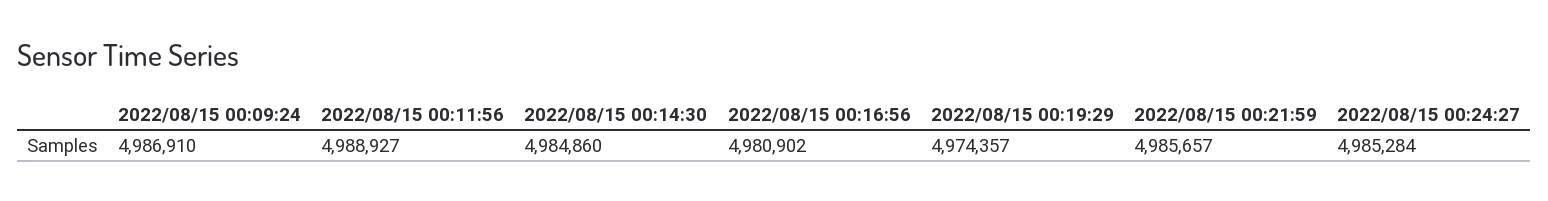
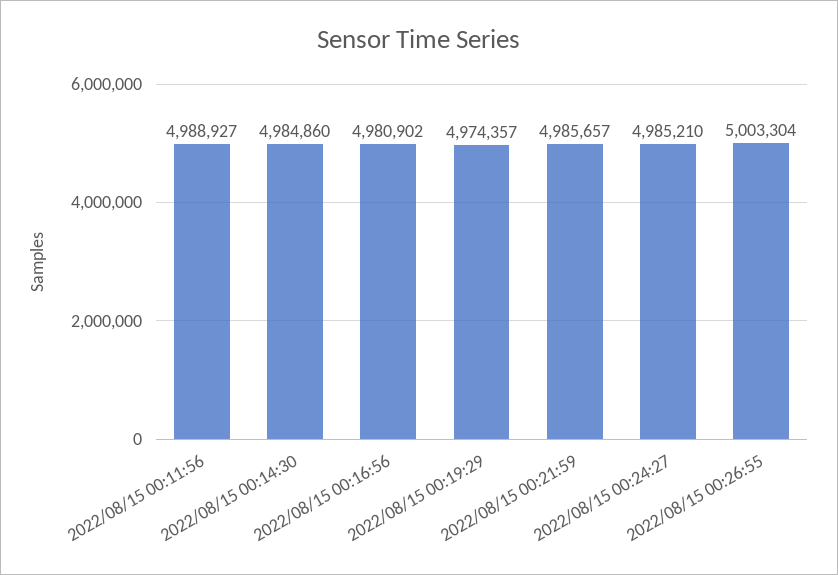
2022/08/15 00:09:24: 4986910 -> none
2022/08/15 00:24:27: 4985284 -> 4985210
2022/08/15 00:26:55: none -> 5003304

